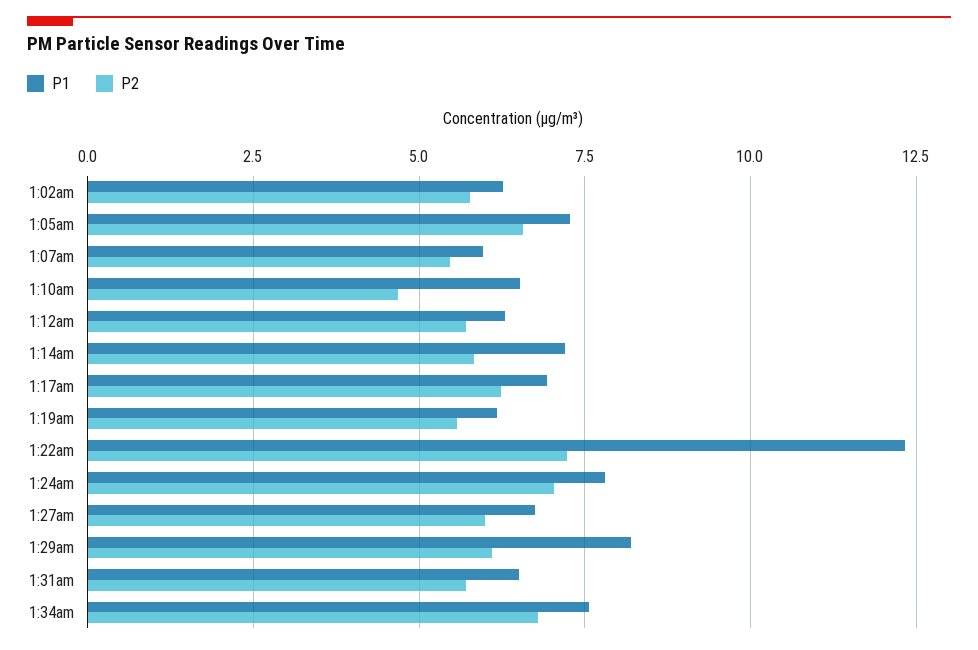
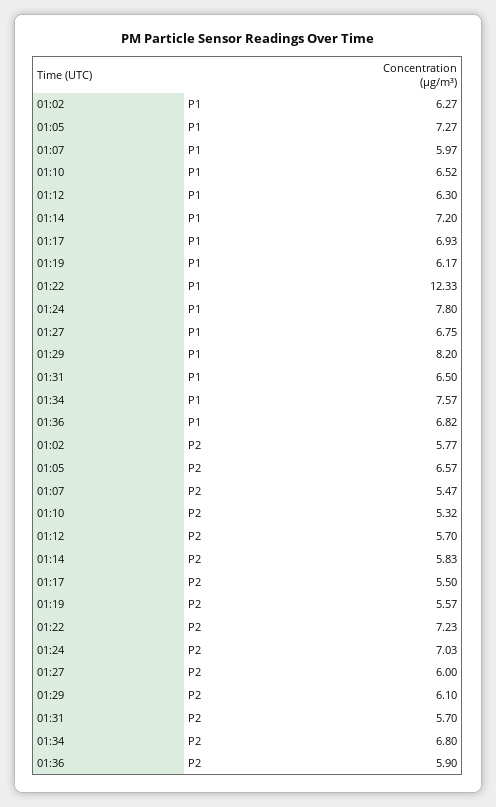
P2, 1:10am: 4.75 -> 5.32
P2, 1:17am: 6.25 -> 5.5
P1, 01:36: none -> 6.82
P2, 01:36: none -> 5.9

